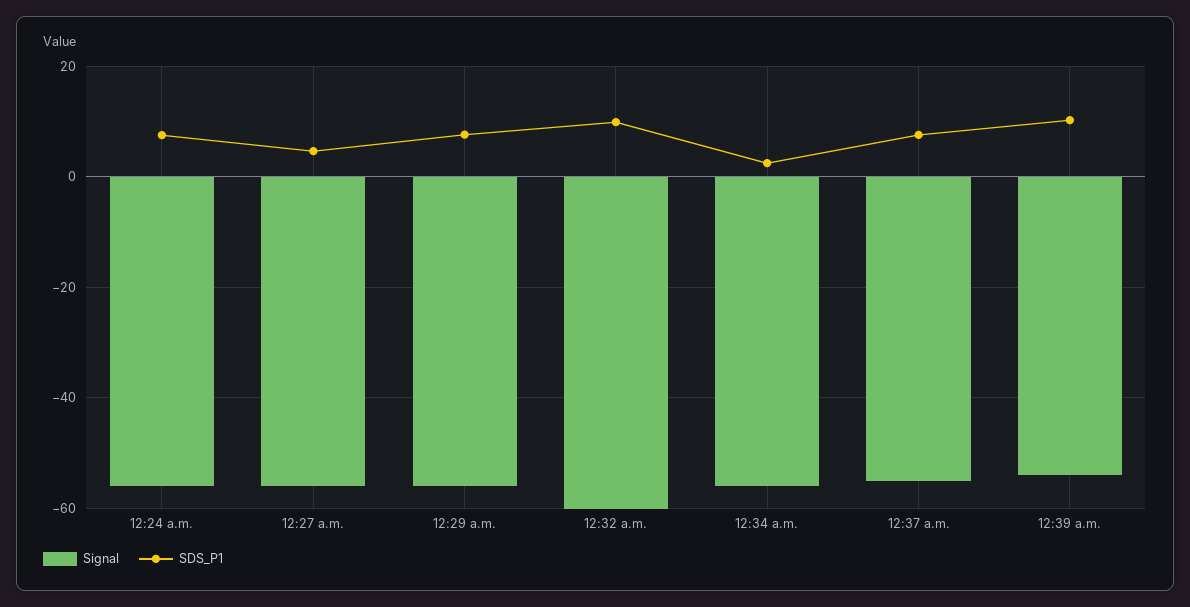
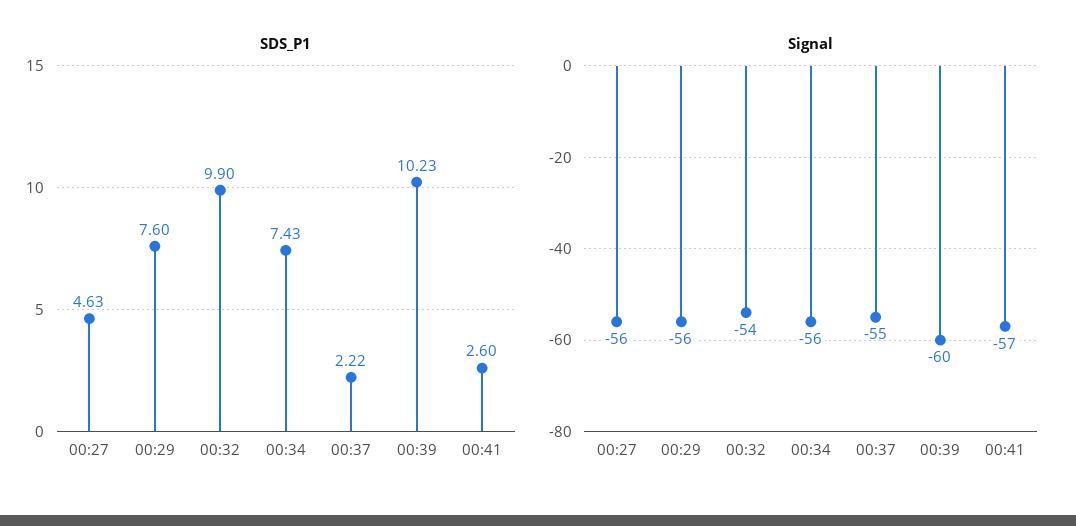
Signal, 12:24 a.m.: -56 -> none
SDS_P1, 12:24 a.m.: 8 -> none
Signal, 12:32 a.m.: -60 -> -54
SDS_P1, 12:34 a.m.: 2 -> 7.43
SDS_P1, 12:37 a.m.: 8 -> 2.22
Signal, 12:39 a.m.: -54 -> -60
SDS_P1, 00:41: none -> 2.6
Signal, 00:41: none -> -57

